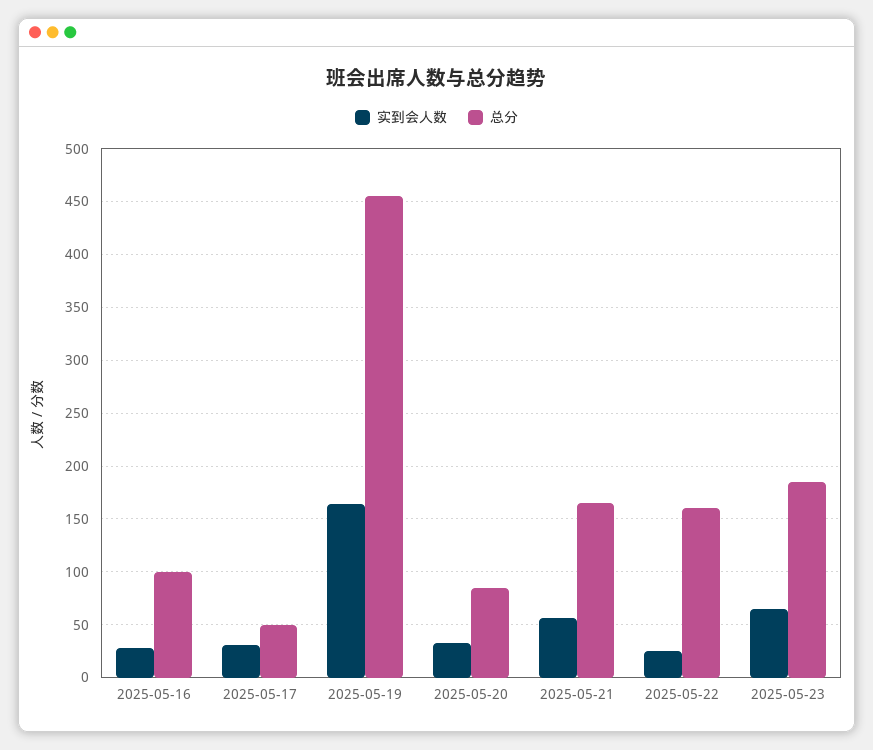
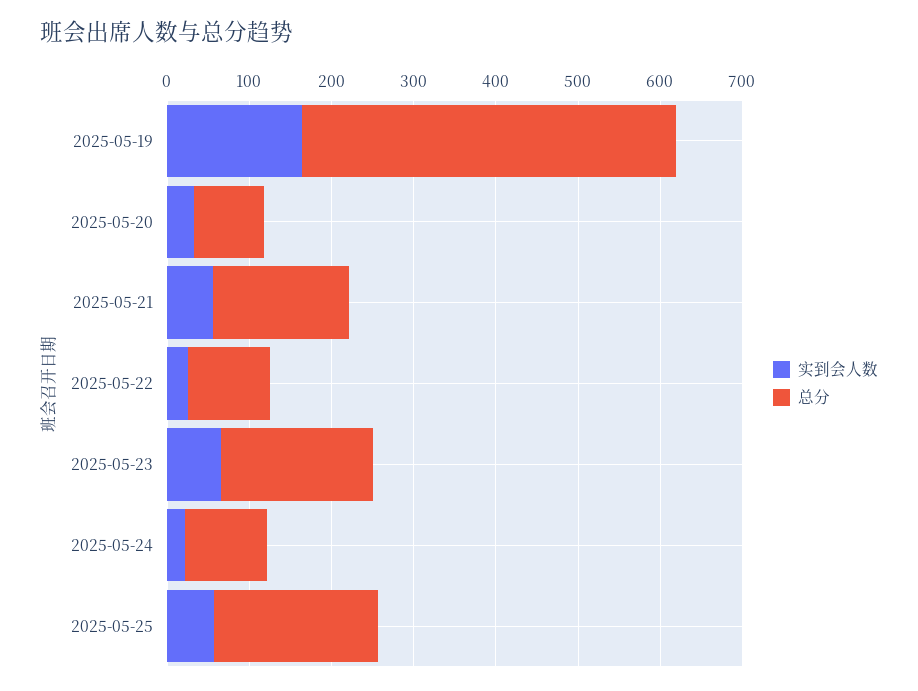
实到会人数, 2025-05-16: 30 -> none
总分, 2025-05-16: 100 -> none
实到会人数, 2025-05-17: 30 -> none
总分, 2025-05-17: 50 -> none
总分, 2025-05-22: 160 -> 100
实到会人数, 2025-05-24: none -> 20
总分, 2025-05-24: none -> 100
实到会人数, 2025-05-25: none -> 60
总分, 2025-05-25: none -> 200

